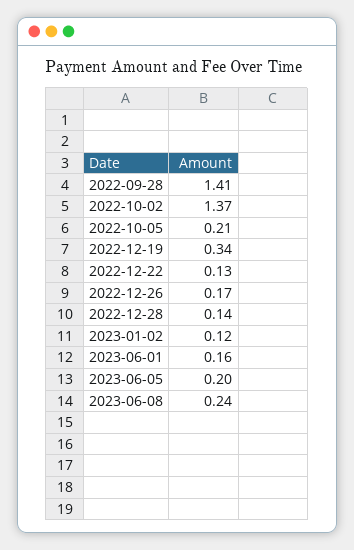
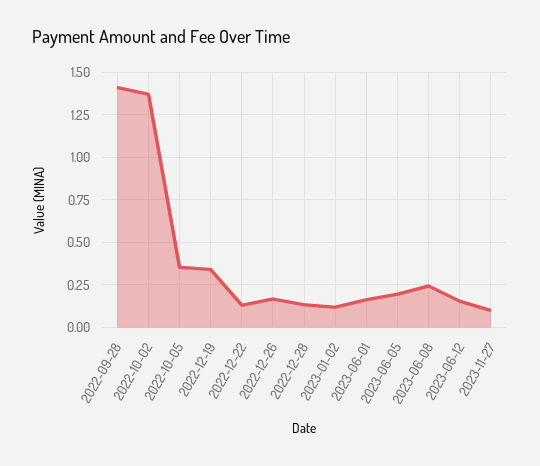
2022-10-05: 0.21 -> 0.35
2023-06-12: none -> 0.15
2023-11-27: none -> 0.1

